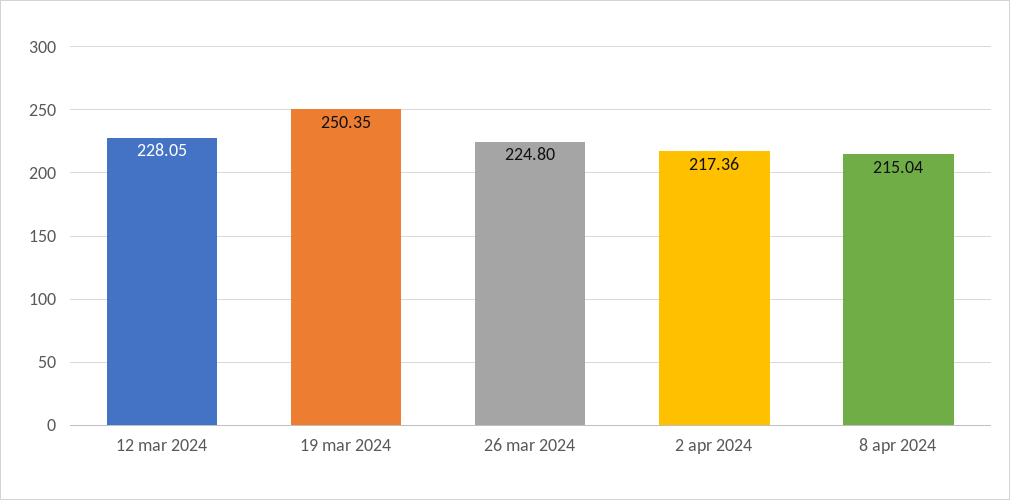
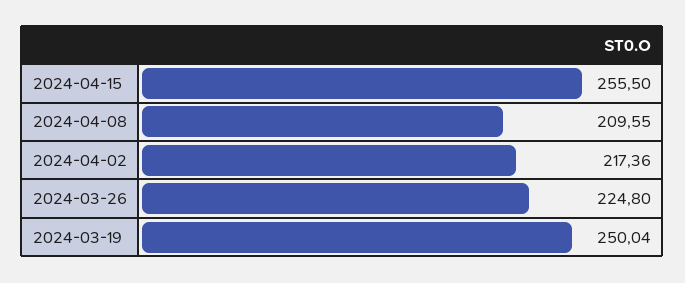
12 mar 2024: 228.05 -> none
19 mar 2024: 250.35 -> 250.04
8 apr 2024: 215.04 -> 209.55
2024-04-15: none -> 255.5

